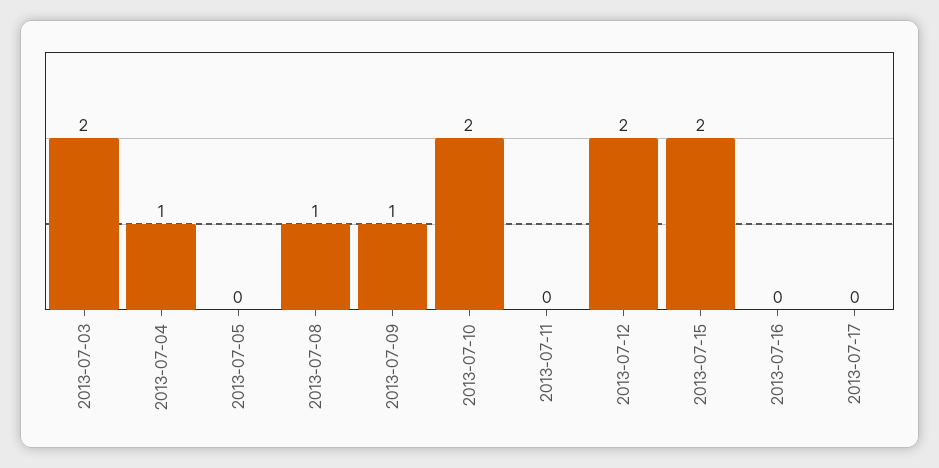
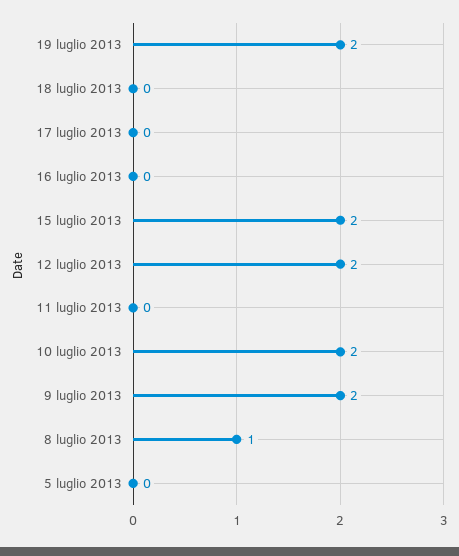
2013-07-03: 2 -> none
2013-07-04: 1 -> none
2013-07-09: 1 -> 2
19 luglio 2013: none -> 2
18 luglio 2013: none -> 0

